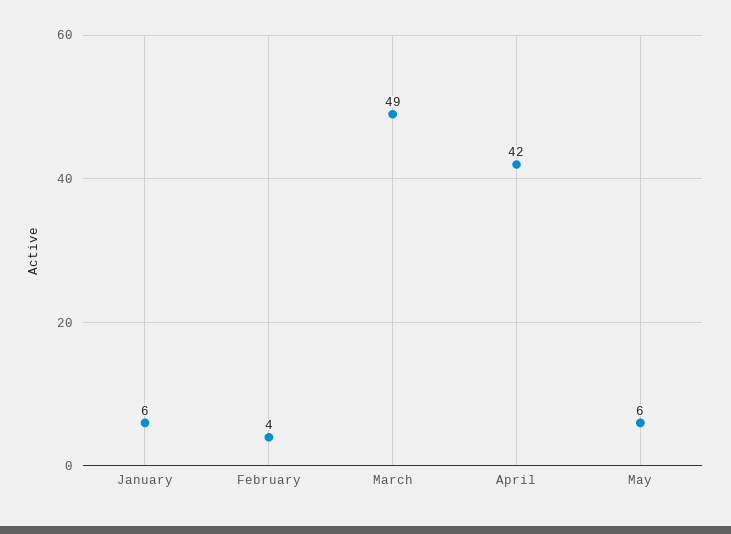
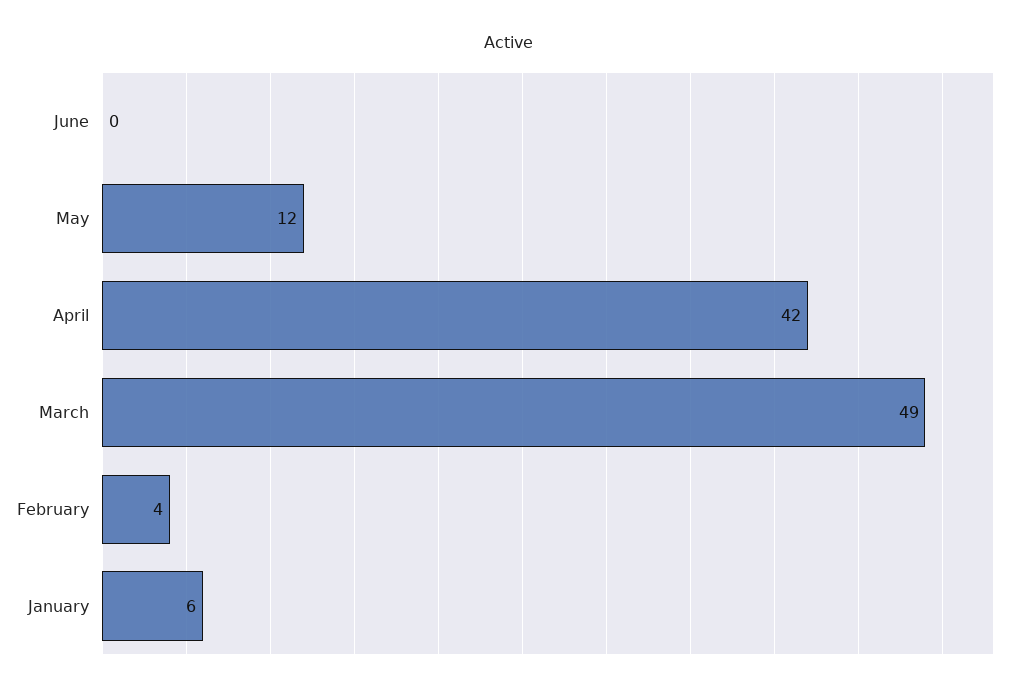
May: 6 -> 12
June: none -> 0

